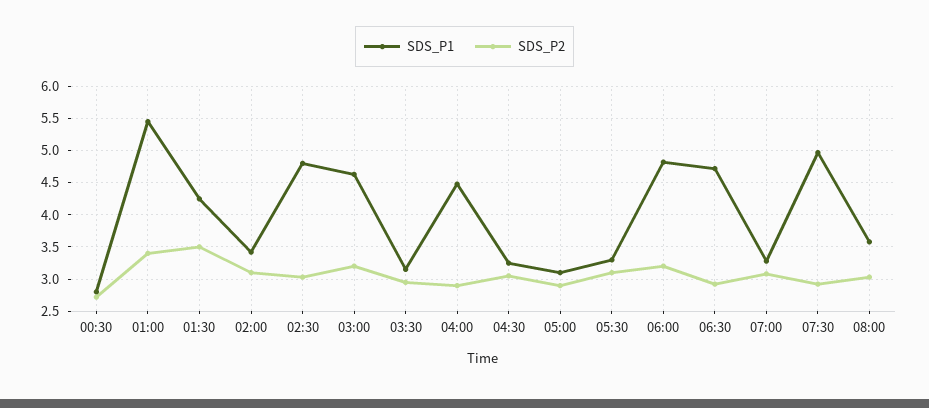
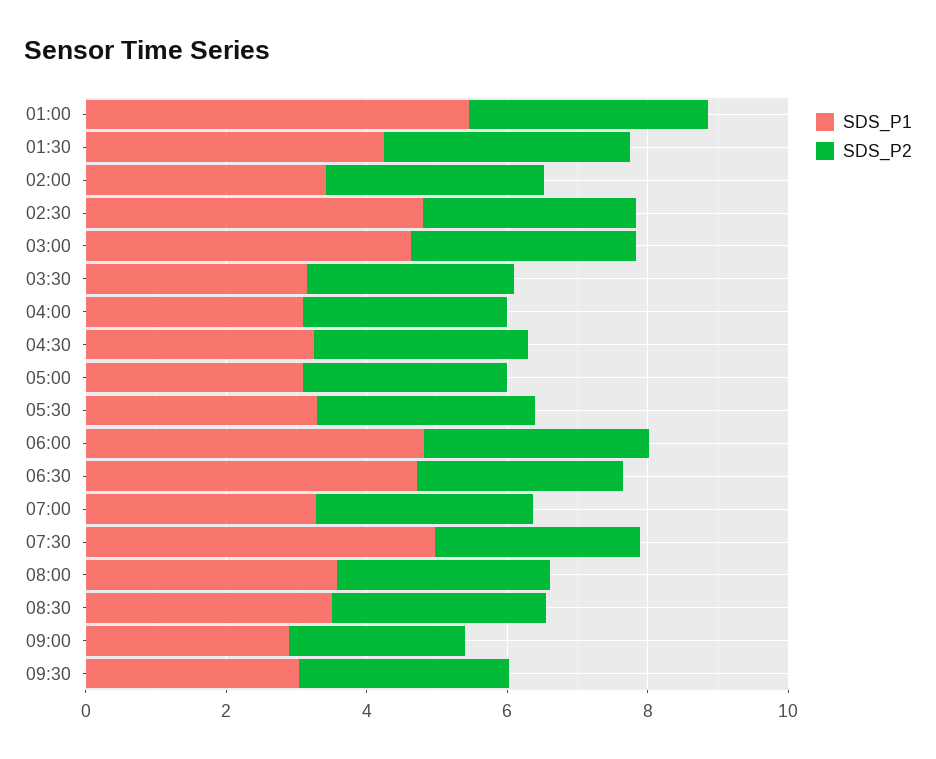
SDS_P1, 00:30: 2.8 -> none
SDS_P2, 00:30: 2.7 -> none
SDS_P1, 04:00: 4.5 -> 3
SDS_P1, 08:30: none -> 3.5
SDS_P2, 08:30: none -> 3
SDS_P1, 09:00: none -> 3
SDS_P2, 09:00: none -> 2.5
SDS_P1, 09:30: none -> 3
SDS_P2, 09:30: none -> 3

